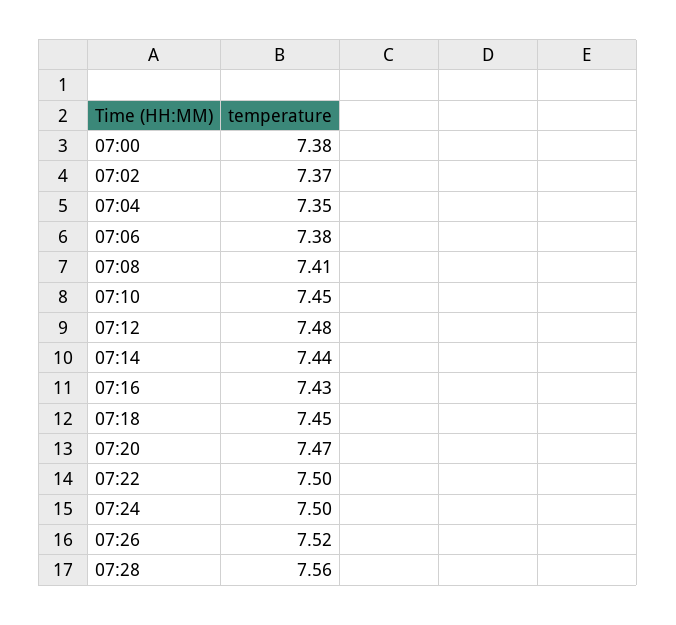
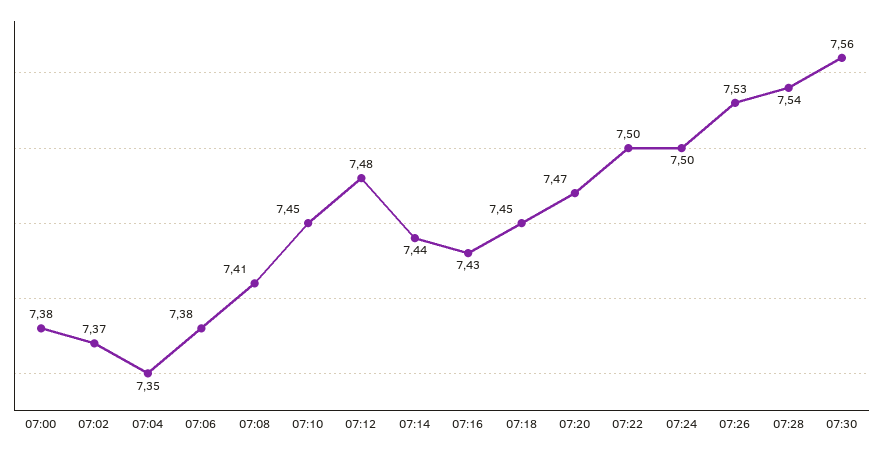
07:26: 7.52 -> 7.53
07:28: 7.56 -> 7.54
07:30: none -> 7.56

